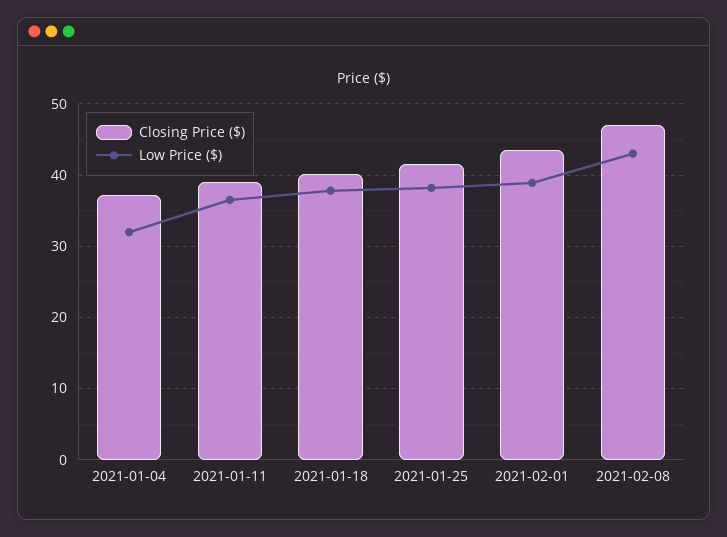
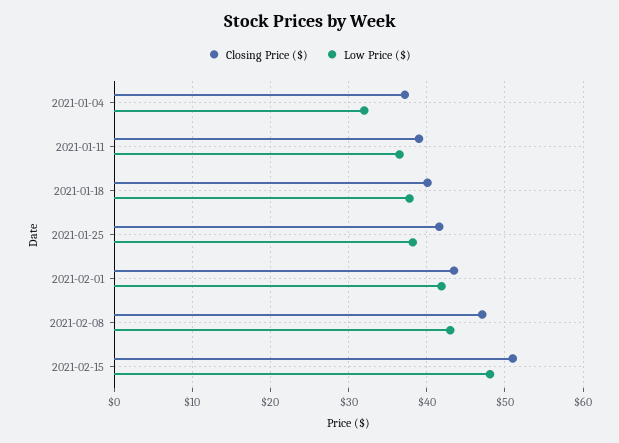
Low Price ($), 2021-02-01: 39 -> 42
Closing Price ($), 2021-02-15: none -> 51
Low Price ($), 2021-02-15: none -> 48

